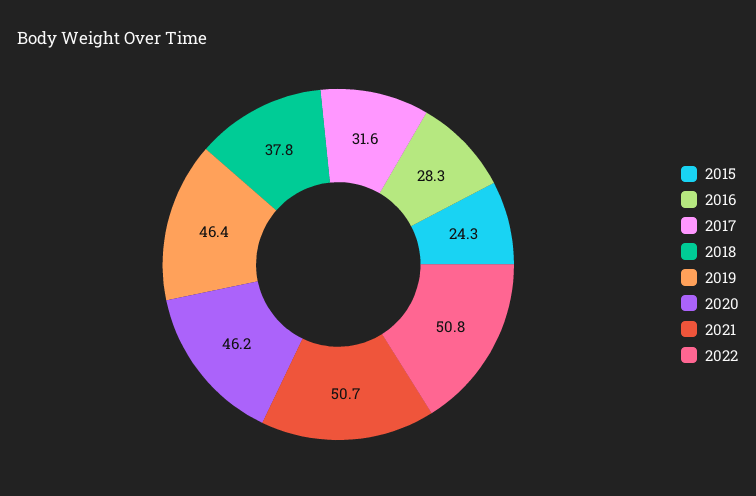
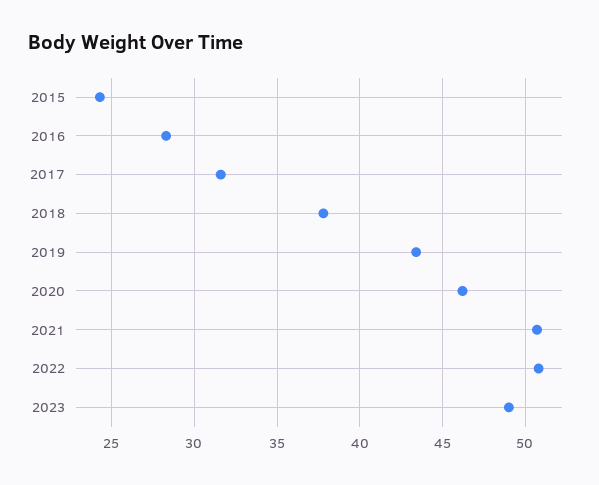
2019: 46.4 -> 43.5
2023: none -> 49

